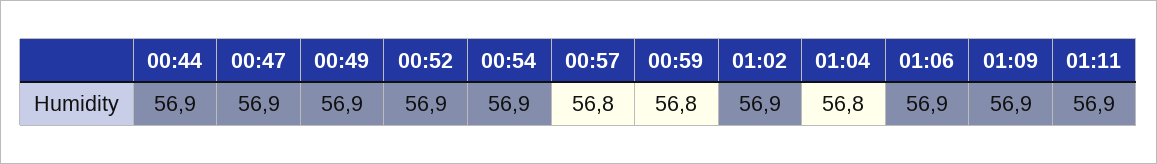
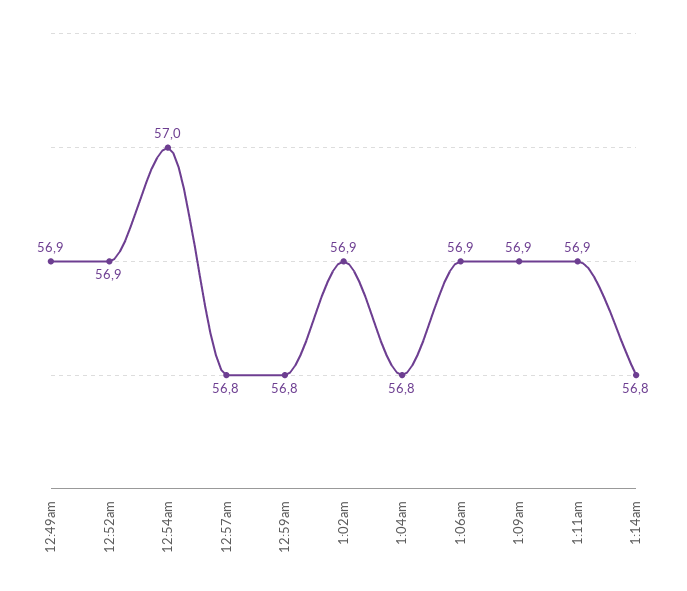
00:44: 56.9 -> none
00:47: 56.9 -> none
00:54: 56.9 -> 57
1:14am: none -> 56.8

